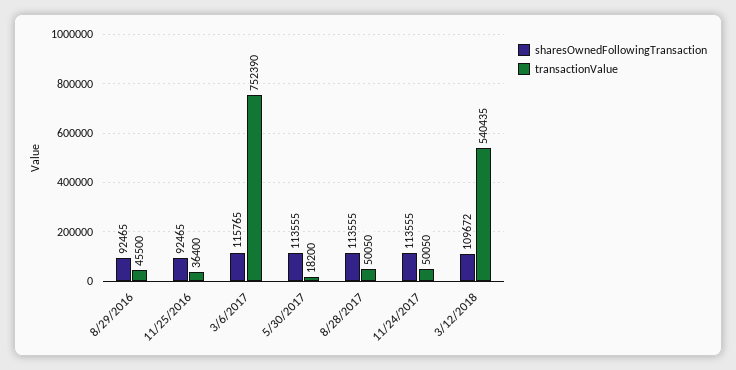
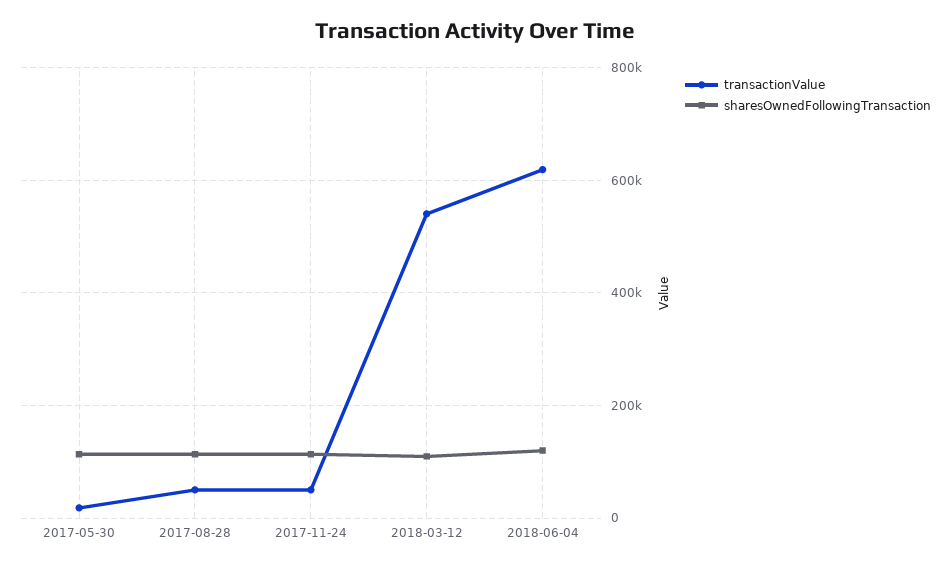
sharesOwnedFollowingTransaction, 8/29/2016: 92465 -> none
transactionValue, 8/29/2016: 45500 -> none
sharesOwnedFollowingTransaction, 11/25/2016: 92465 -> none
transactionValue, 11/25/2016: 36400 -> none
sharesOwnedFollowingTransaction, 3/6/2017: 115765 -> none
transactionValue, 3/6/2017: 752390 -> none
transactionValue, 2018-06-04: none -> 620000
sharesOwnedFollowingTransaction, 2018-06-04: none -> 120000

